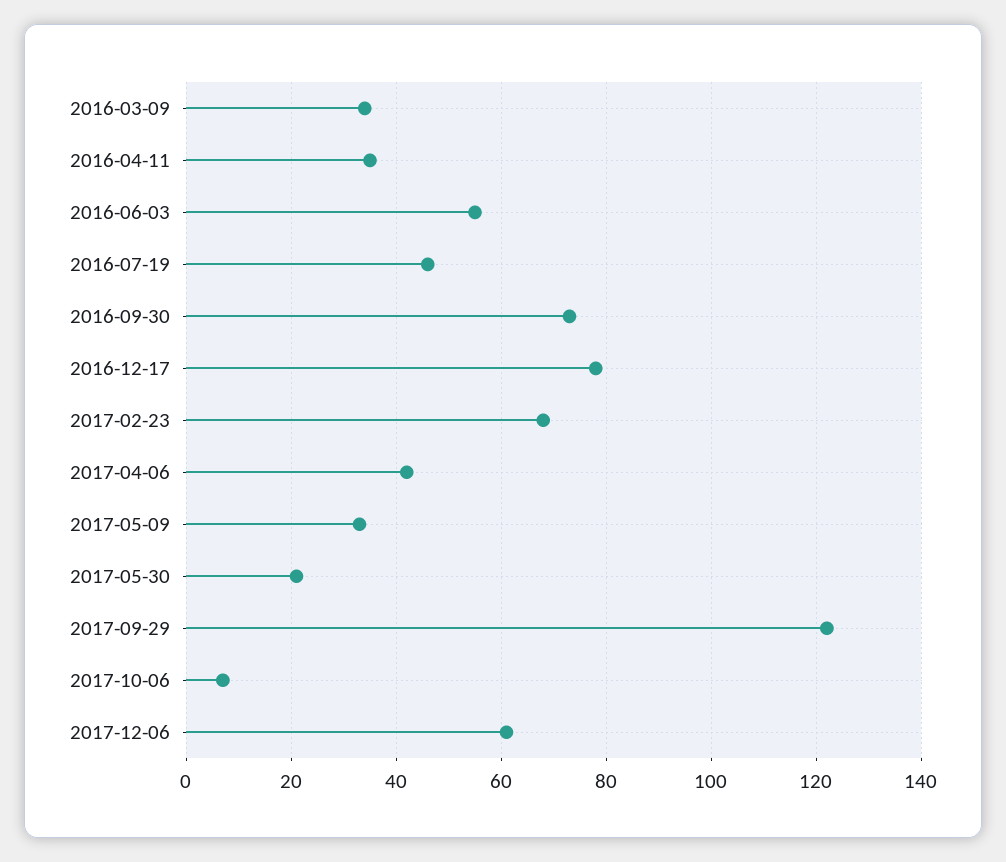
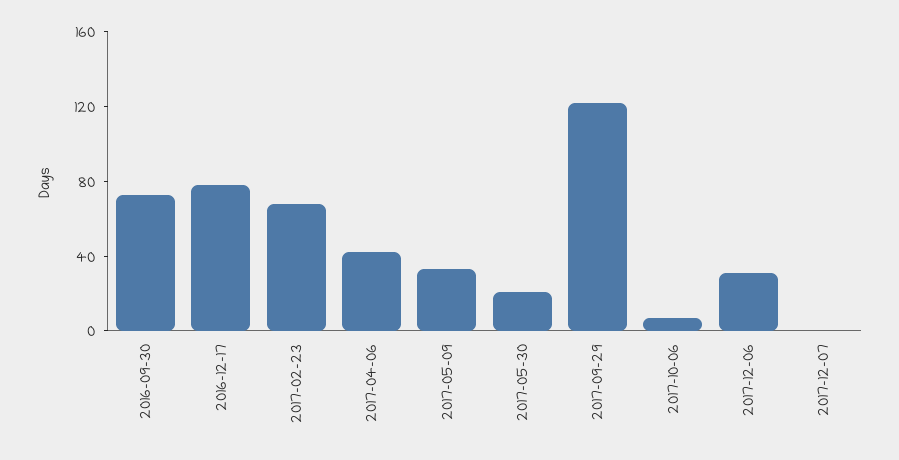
2016-03-09: 35 -> none
2016-04-11: 35 -> none
2016-06-03: 55 -> none
2016-07-19: 45 -> none
2017-12-06: 60 -> 30
2017-12-07: none -> 0

